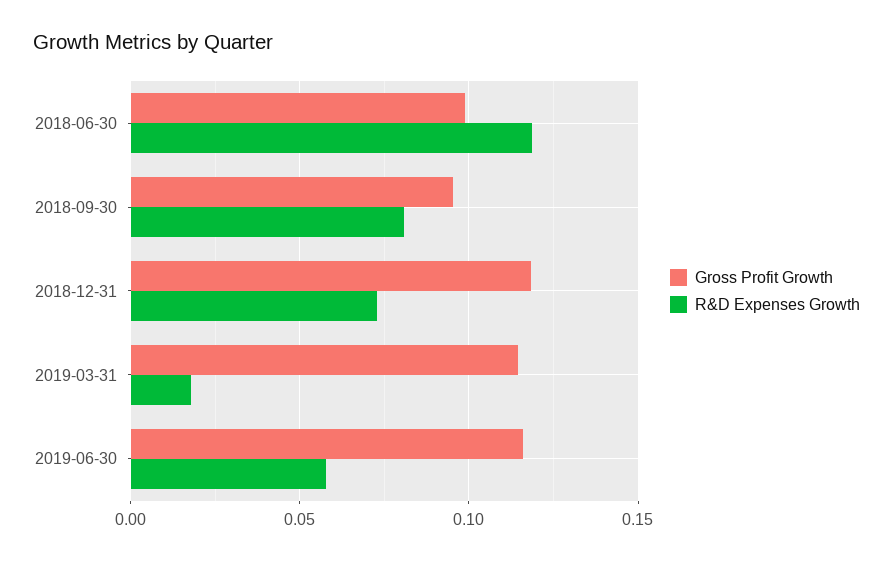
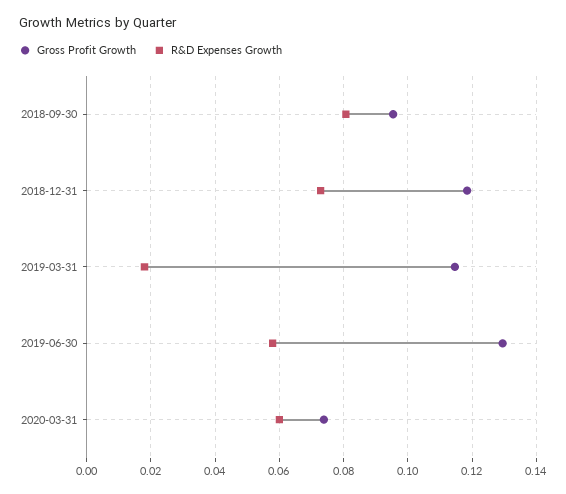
Gross Profit Growth, 2018-06-30: 0.1 -> none
R&D Expenses Growth, 2018-06-30: 0.12 -> none
Gross Profit Growth, 2019-06-30: 0.115 -> 0.13
Gross Profit Growth, 2020-03-31: none -> 0.074
R&D Expenses Growth, 2020-03-31: none -> 0.06

